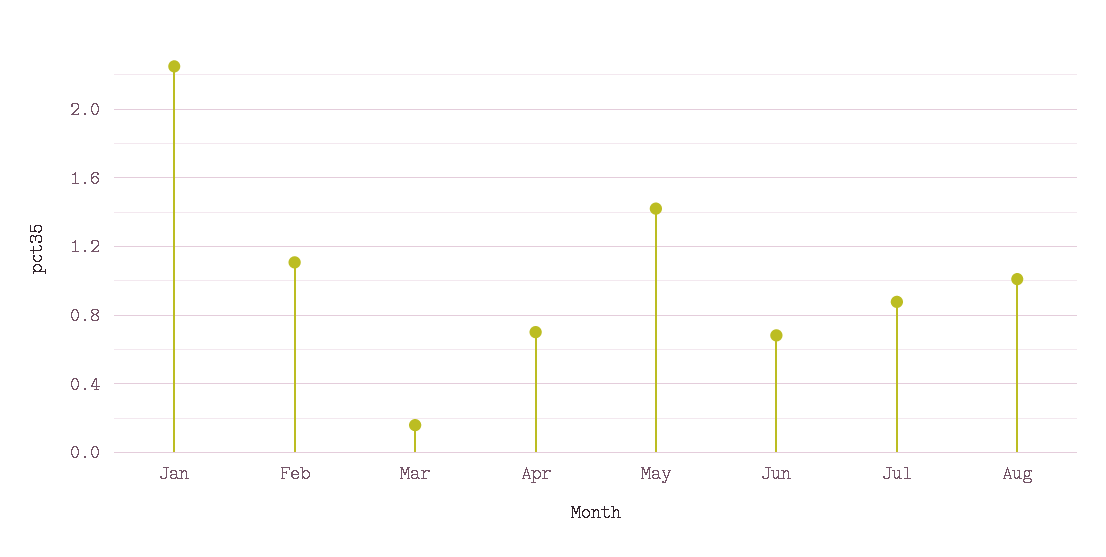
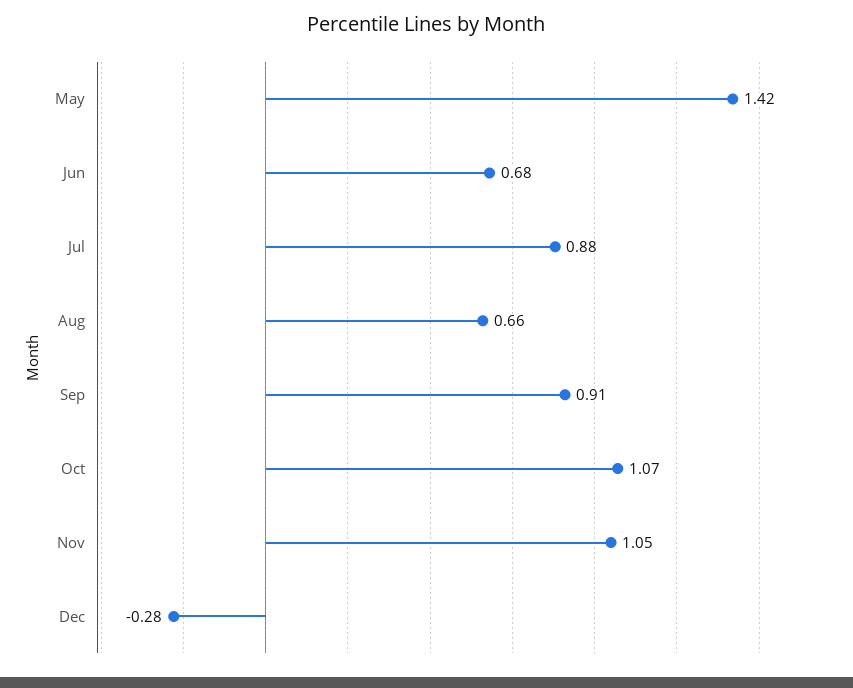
Jan: 2.25 -> none
Feb: 1.1 -> none
Mar: 0.15 -> none
Apr: 0.7 -> none
Aug: 1 -> 0.66
Sep: none -> 0.91
Oct: none -> 1.07
Nov: none -> 1.05
Dec: none -> -0.28

